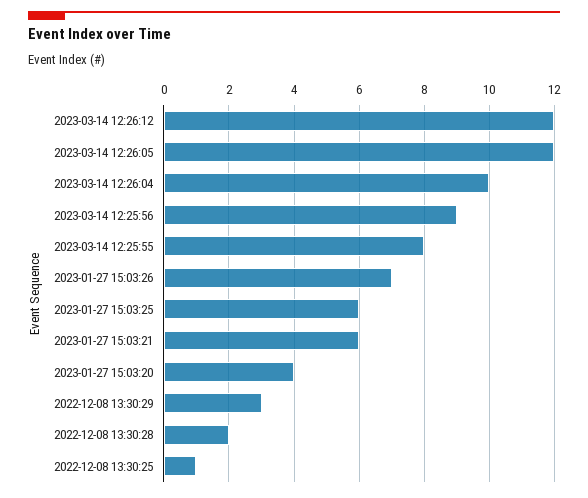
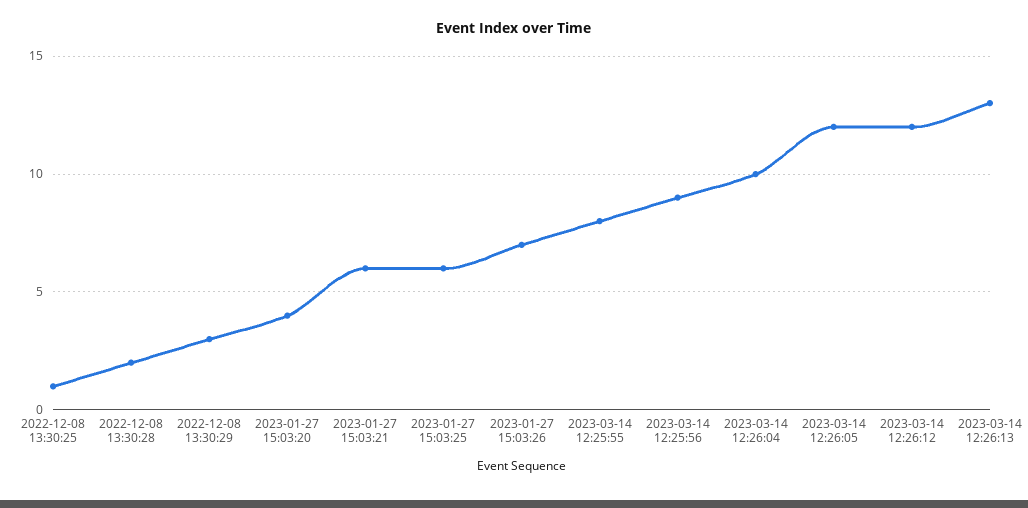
2023-03-14 12:26:13: none -> 13

